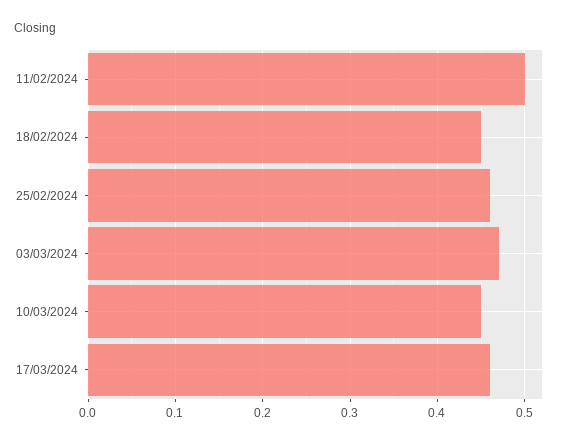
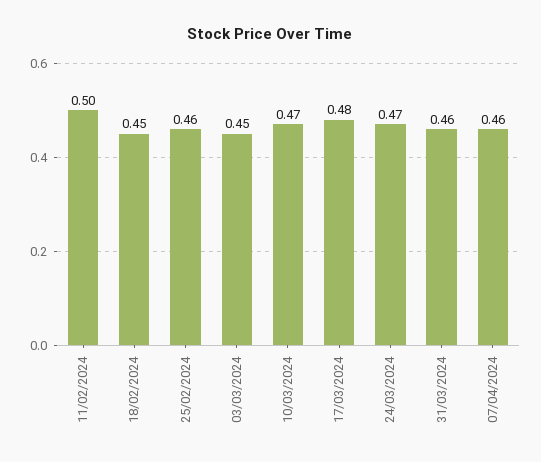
03/03/2024: 0.47 -> 0.45
10/03/2024: 0.45 -> 0.47
17/03/2024: 0.46 -> 0.48
24/03/2024: none -> 0.47
31/03/2024: none -> 0.46
07/04/2024: none -> 0.46

